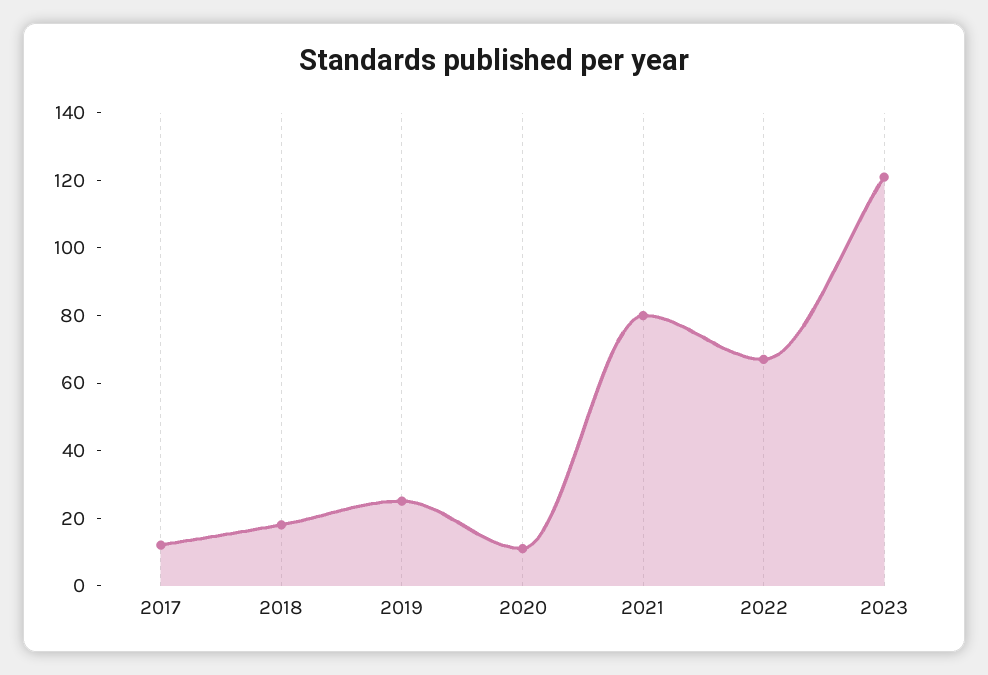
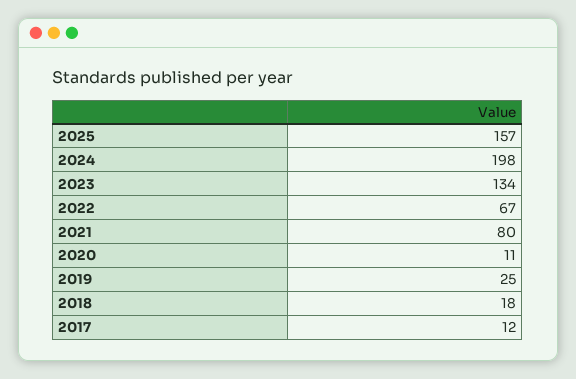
2023: 120 -> 134
2025: none -> 157
2024: none -> 198

